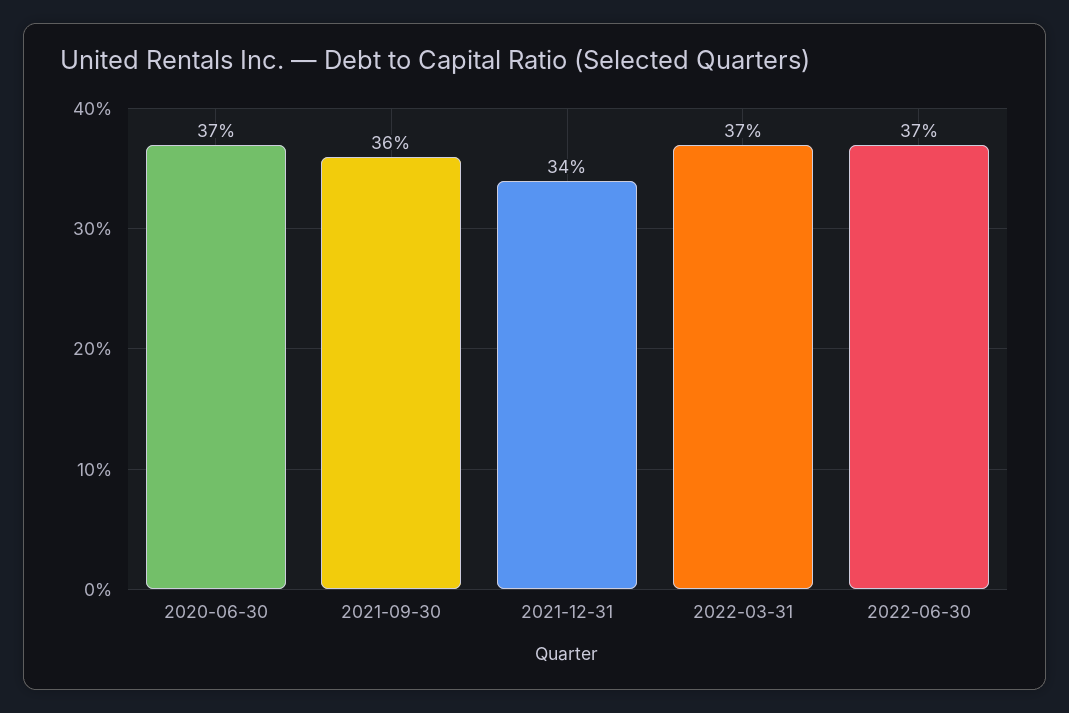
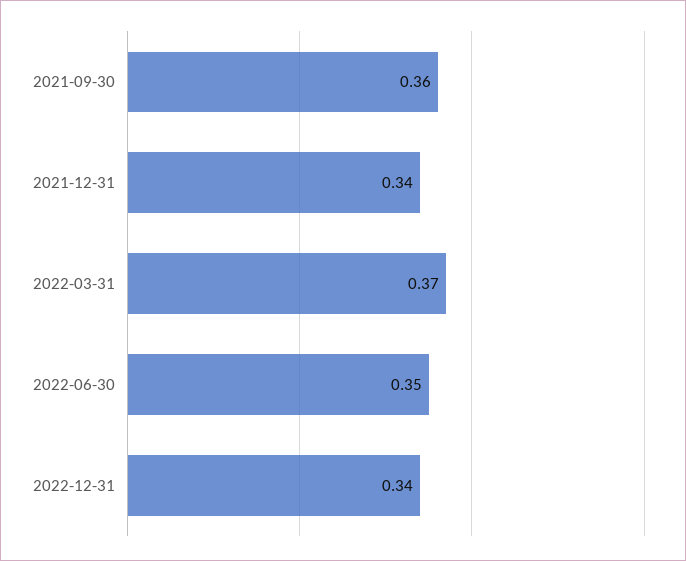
2020-06-30: 0.37 -> none
2022-06-30: 0.37 -> 0.35
2022-12-31: none -> 0.34

